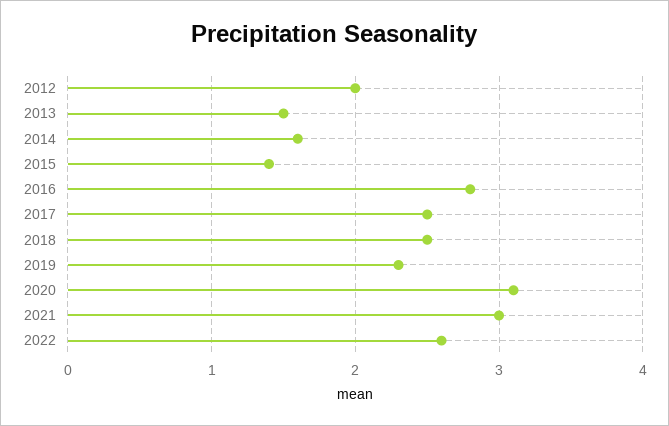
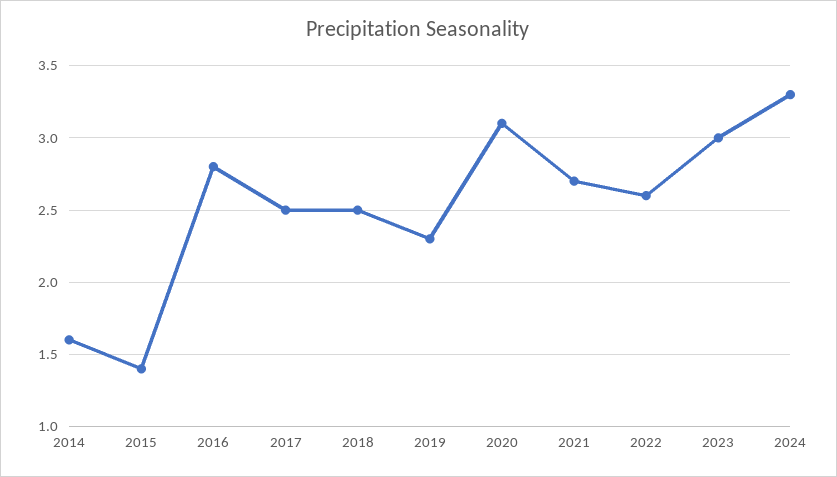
2012: 2 -> none
2013: 1.5 -> none
2021: 3 -> 2.7
2023: none -> 3
2024: none -> 3.3

